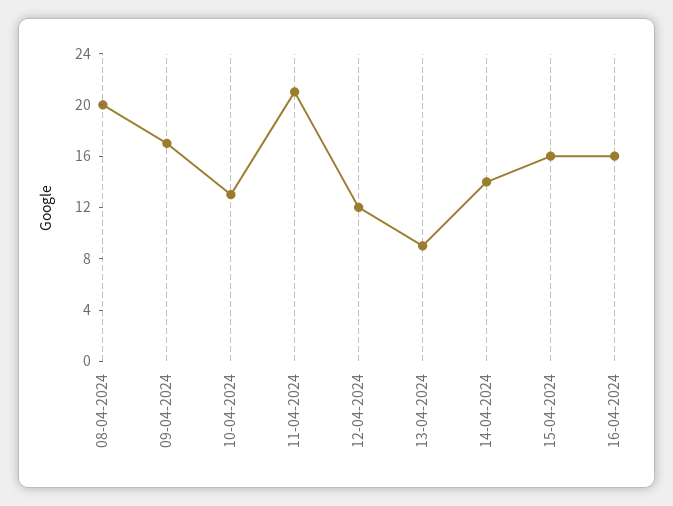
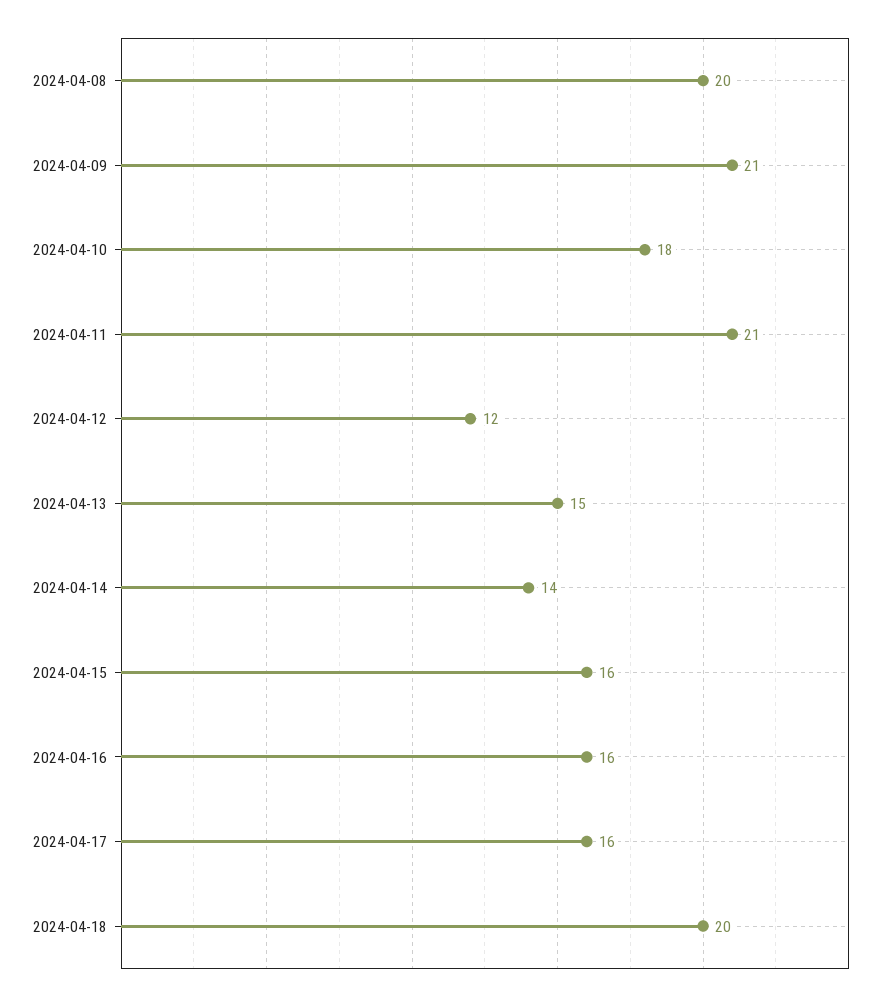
09-04-2024: 17 -> 21
10-04-2024: 13 -> 18
13-04-2024: 9 -> 15
2024-04-17: none -> 16
2024-04-18: none -> 20

